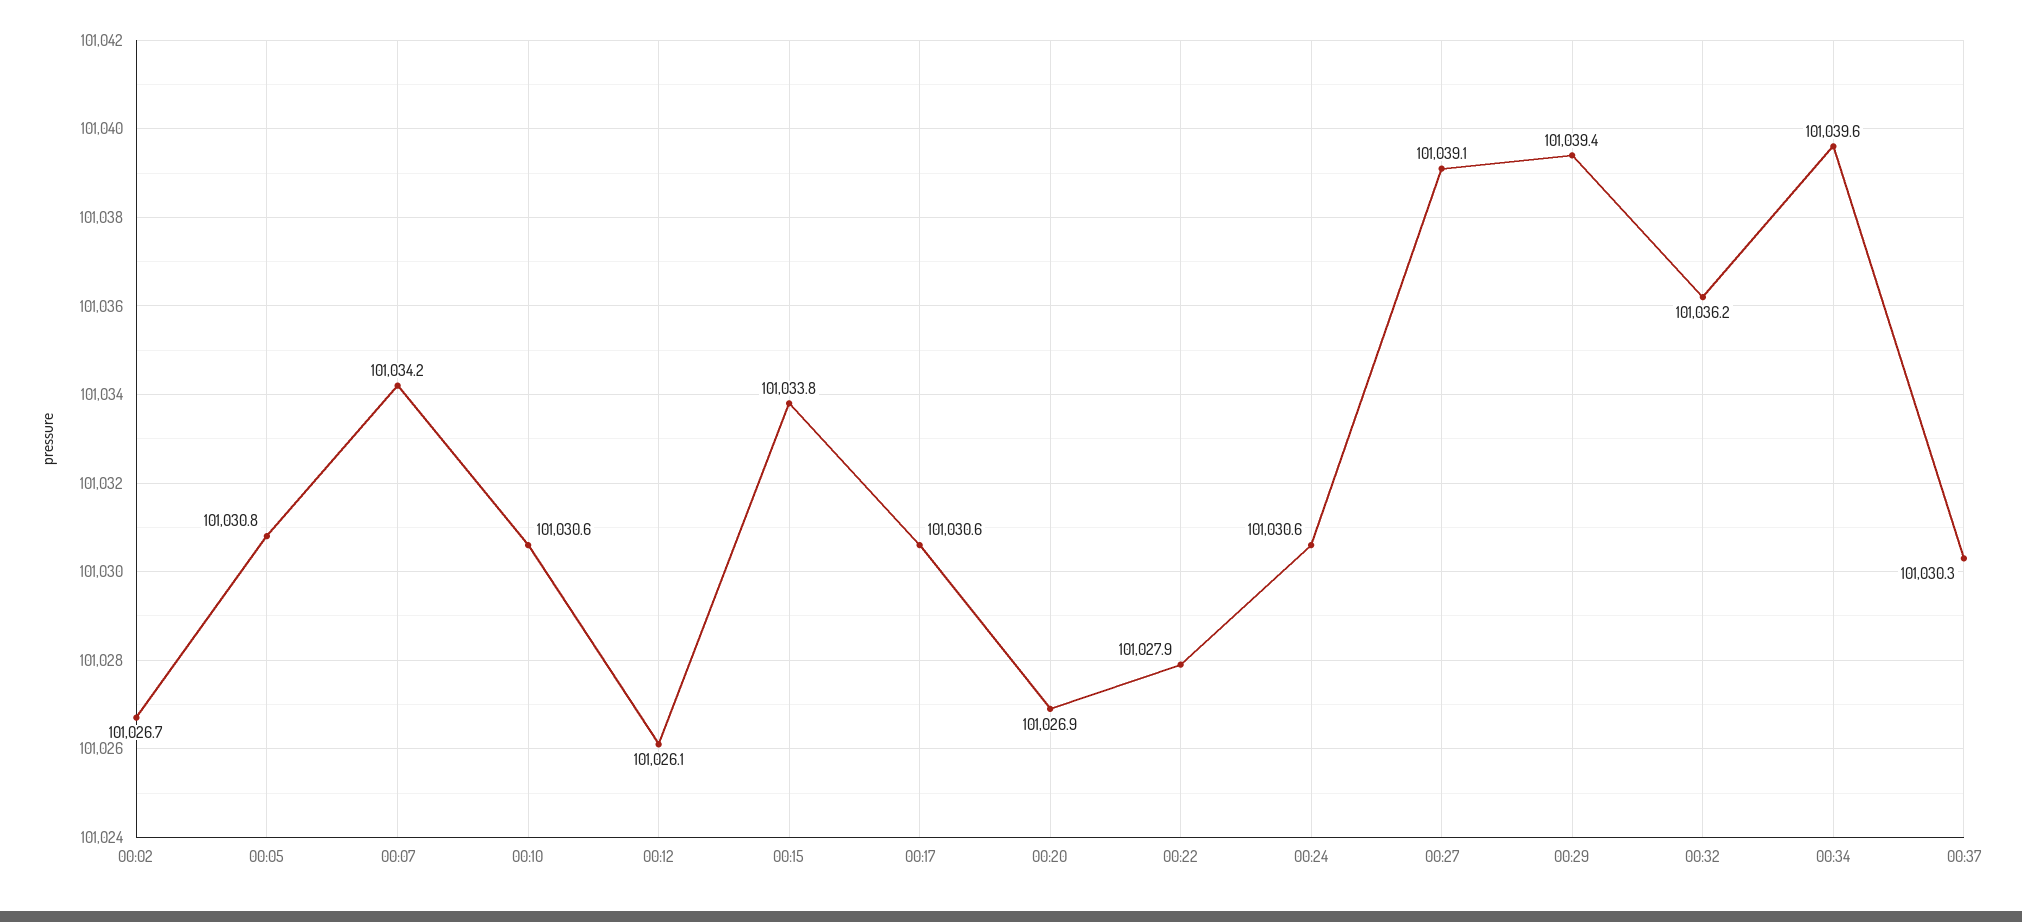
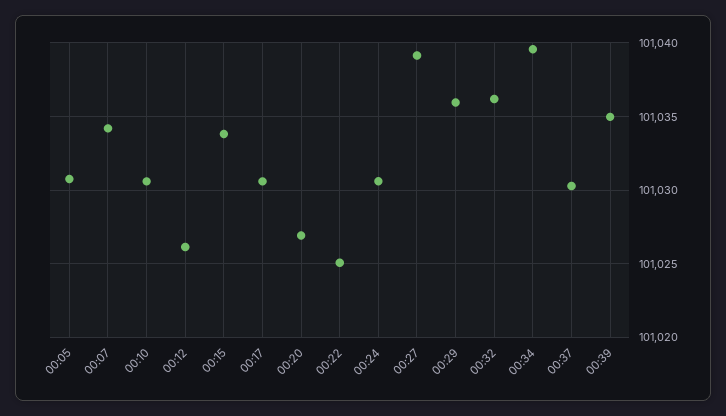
00:02: 101026.7 -> none
00:22: 101027.9 -> 101025
00:29: 101039.4 -> 101036
00:39: none -> 101035

